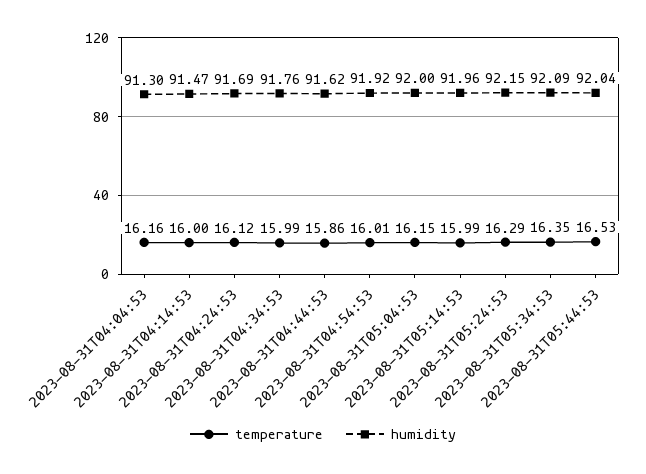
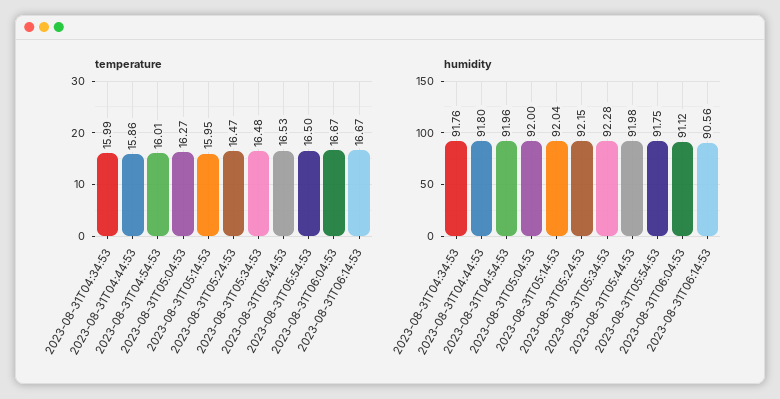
temperature, 2023-08-31T04:04:53: 16.16 -> none
humidity, 2023-08-31T04:04:53: 91.3 -> none
temperature, 2023-08-31T04:14:53: 16 -> none
humidity, 2023-08-31T04:14:53: 91.47 -> none
temperature, 2023-08-31T04:24:53: 16.12 -> none
humidity, 2023-08-31T04:24:53: 91.69 -> none
humidity, 2023-08-31T04:44:53: 91.62 -> 91.8
humidity, 2023-08-31T04:54:53: 91.92 -> 91.96
temperature, 2023-08-31T05:04:53: 16.15 -> 16.27
temperature, 2023-08-31T05:14:53: 15.99 -> 15.95
humidity, 2023-08-31T05:14:53: 91.96 -> 92.04
temperature, 2023-08-31T05:24:53: 16.29 -> 16.47
temperature, 2023-08-31T05:34:53: 16.35 -> 16.48
humidity, 2023-08-31T05:34:53: 92.09 -> 92.28
humidity, 2023-08-31T05:44:53: 92.04 -> 91.98
temperature, 2023-08-31T05:54:53: none -> 16.5
temperature, 2023-08-31T06:04:53: none -> 16.67
temperature, 2023-08-31T06:14:53: none -> 16.67
humidity, 2023-08-31T05:54:53: none -> 91.75
humidity, 2023-08-31T06:04:53: none -> 91.12
humidity, 2023-08-31T06:14:53: none -> 90.56

